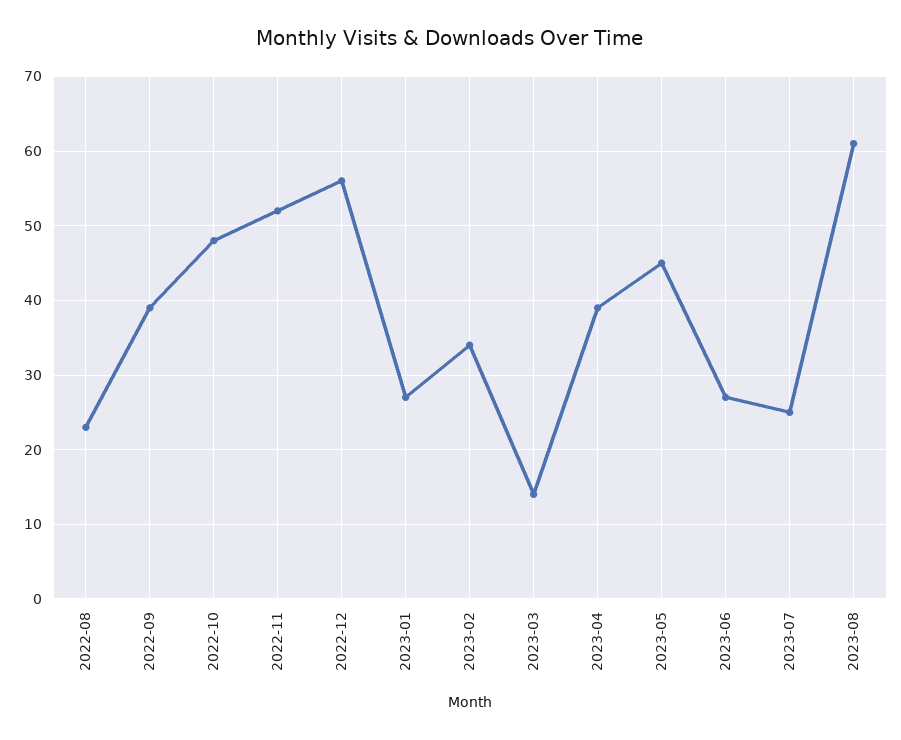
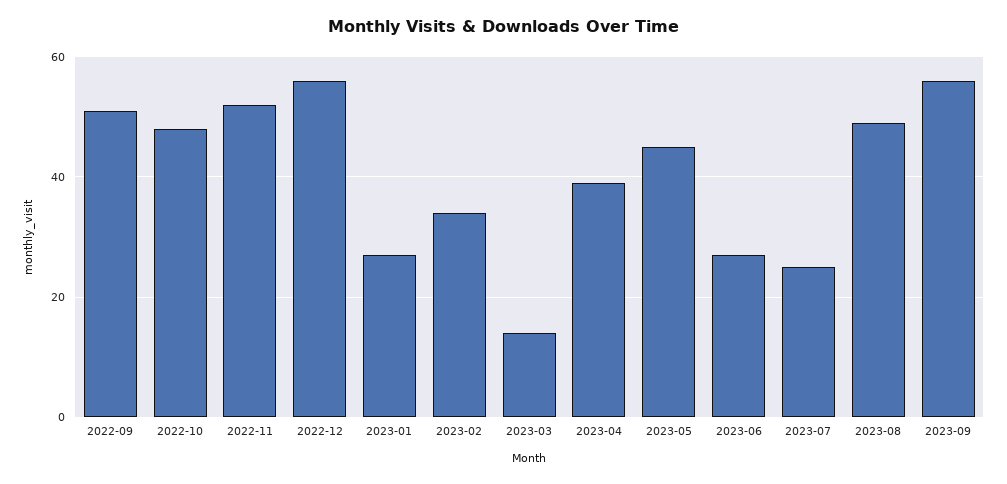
2022-08: 23 -> none
2022-09: 39 -> 50
2023-08: 61 -> 50
2023-09: none -> 55

